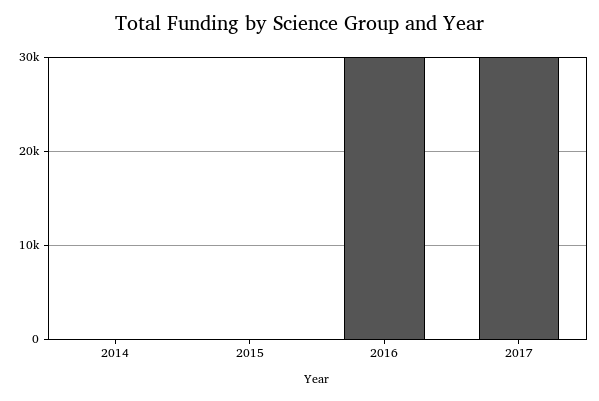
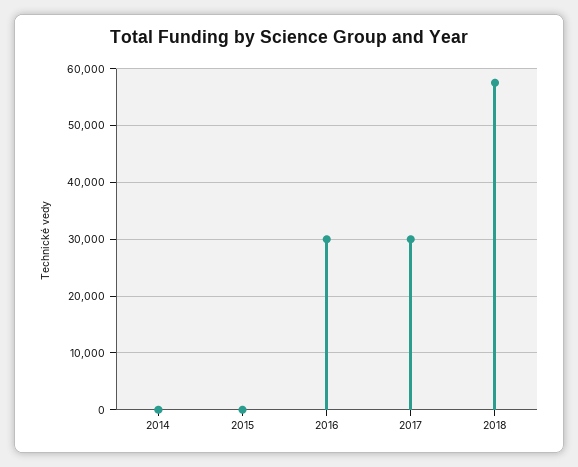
2018: none -> 58000

